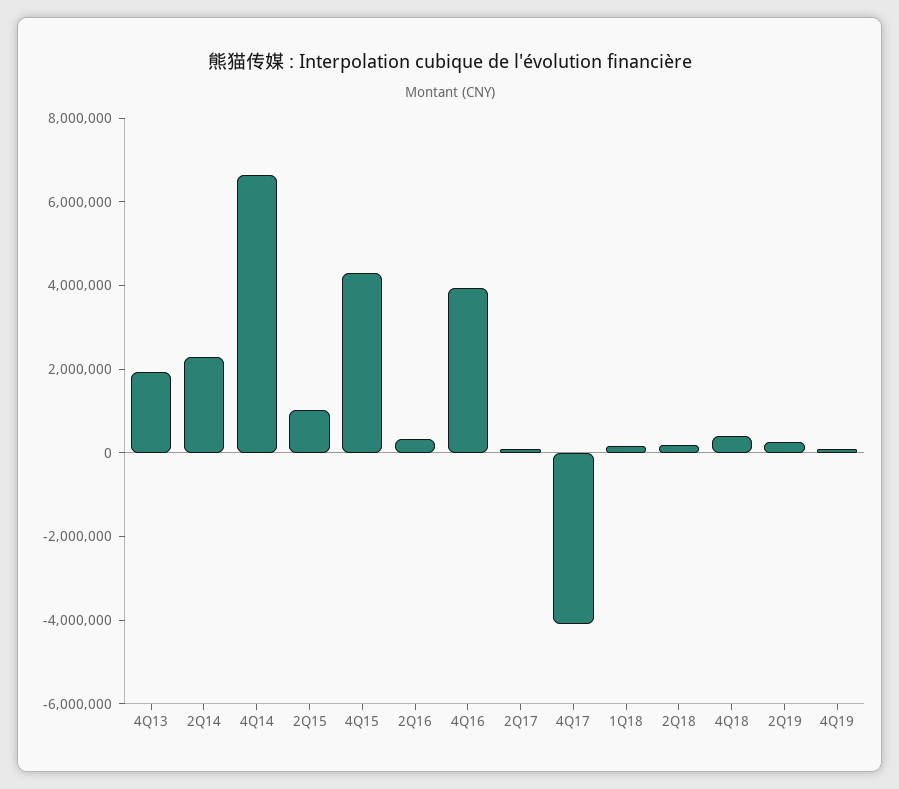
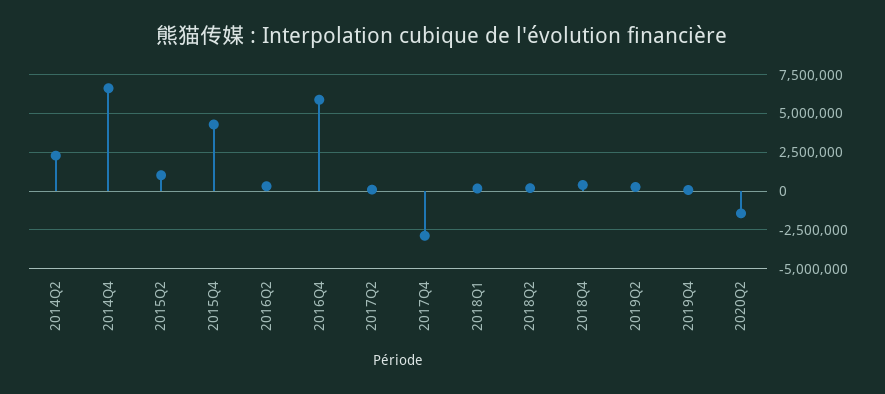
4Q13: 2000000 -> none
4Q16: 4000000 -> 6000000
4Q17: -4000000 -> -3000000
2020Q2: none -> -1500000

